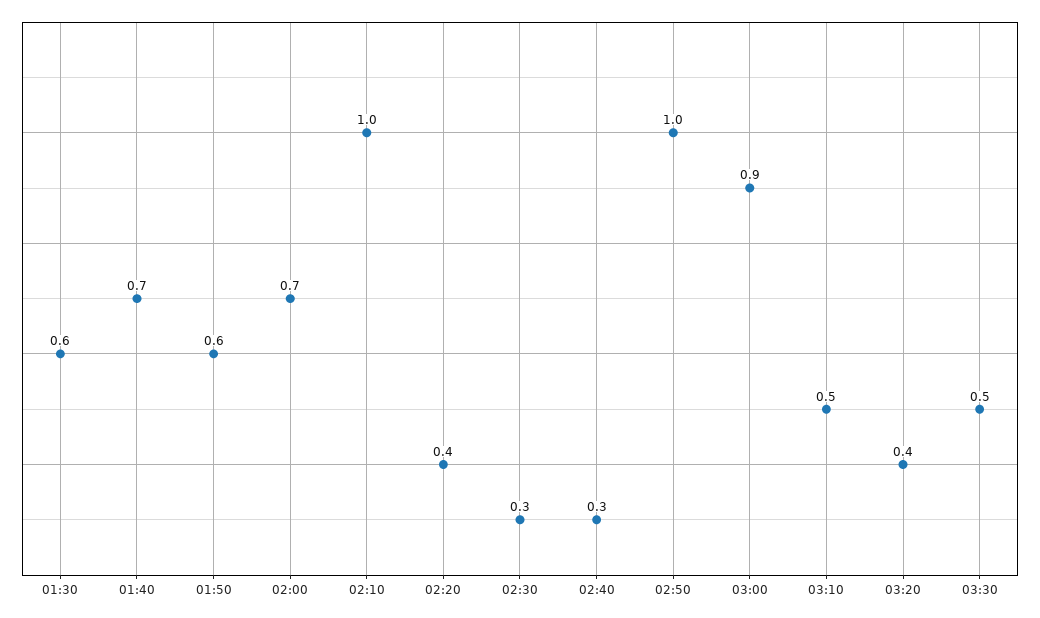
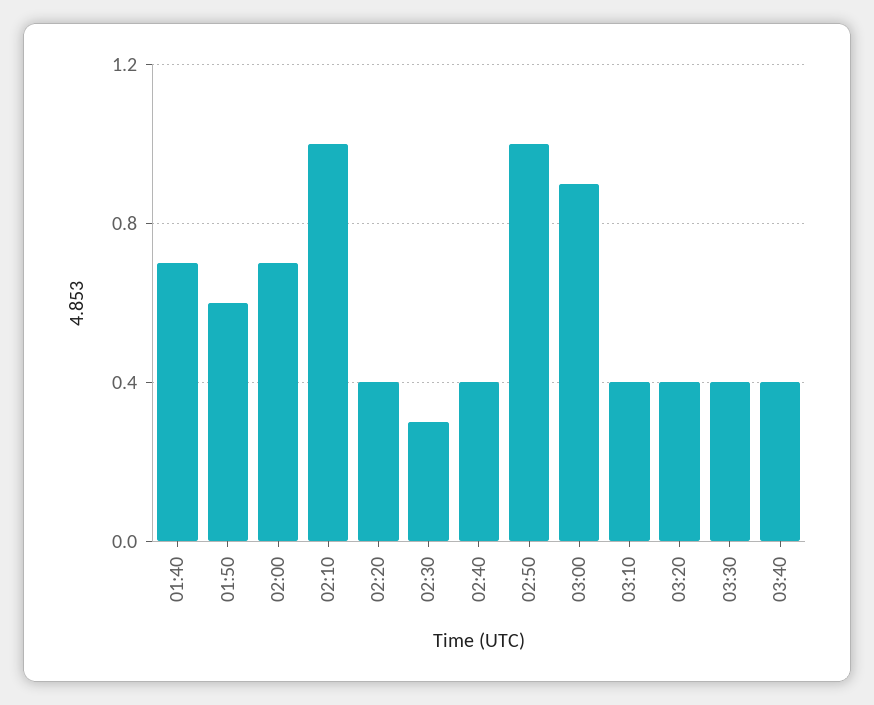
01:30: 0.6 -> none
02:40: 0.3 -> 0.4
03:10: 0.5 -> 0.4
03:30: 0.5 -> 0.4
03:40: none -> 0.4

